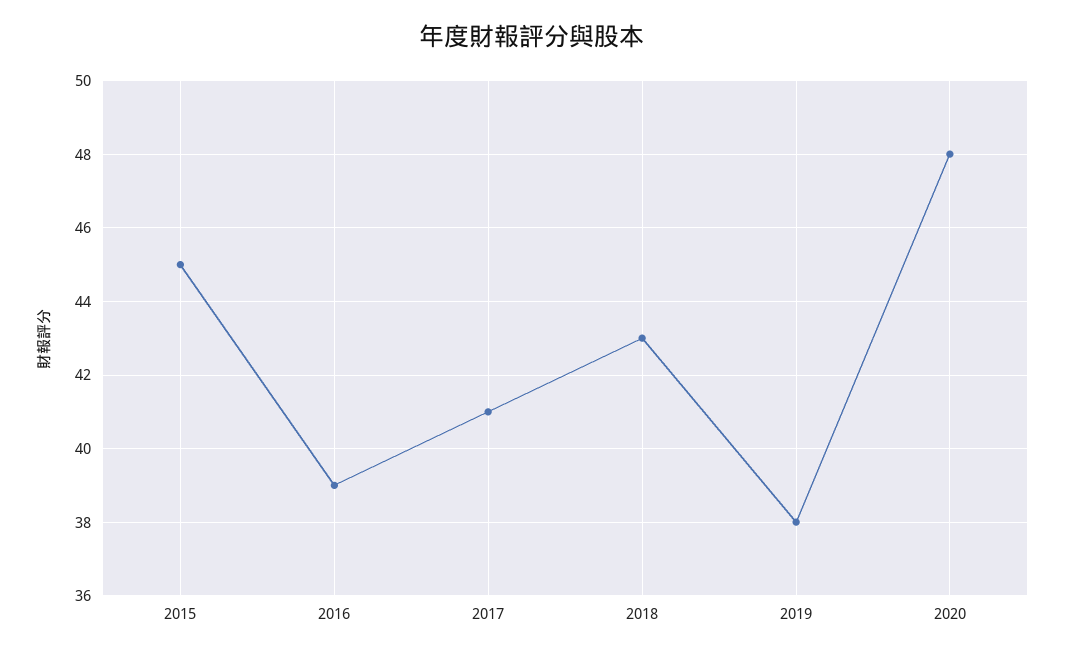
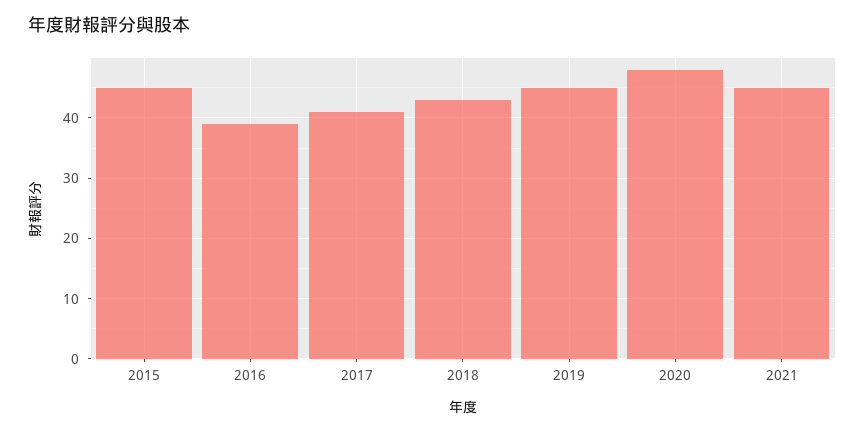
2019: 38 -> 45
2021: none -> 45

